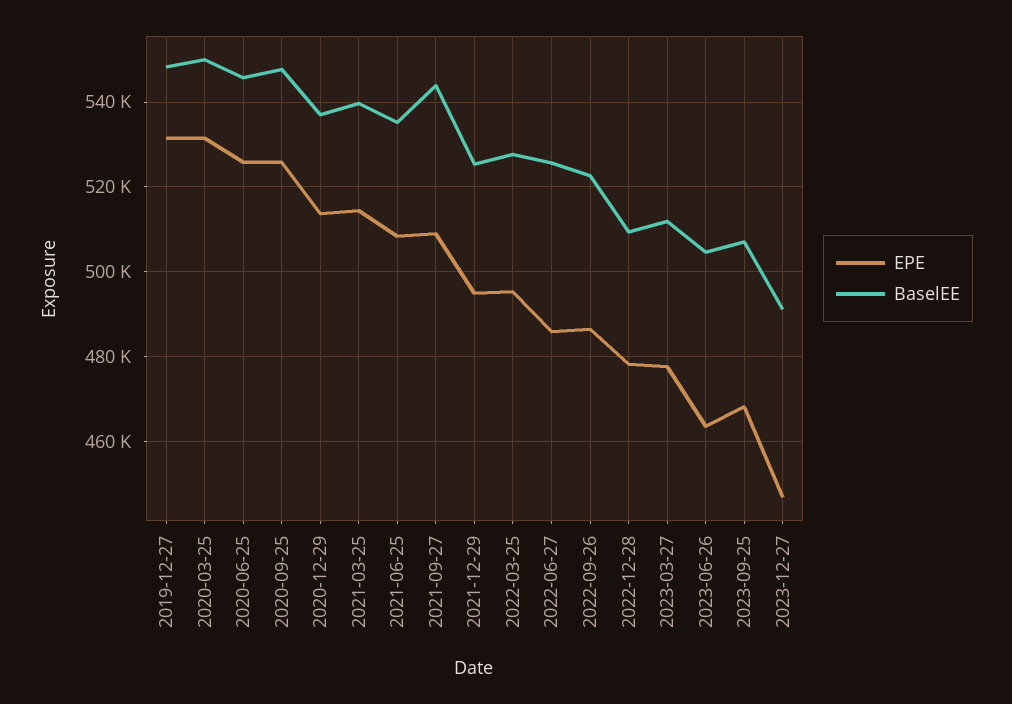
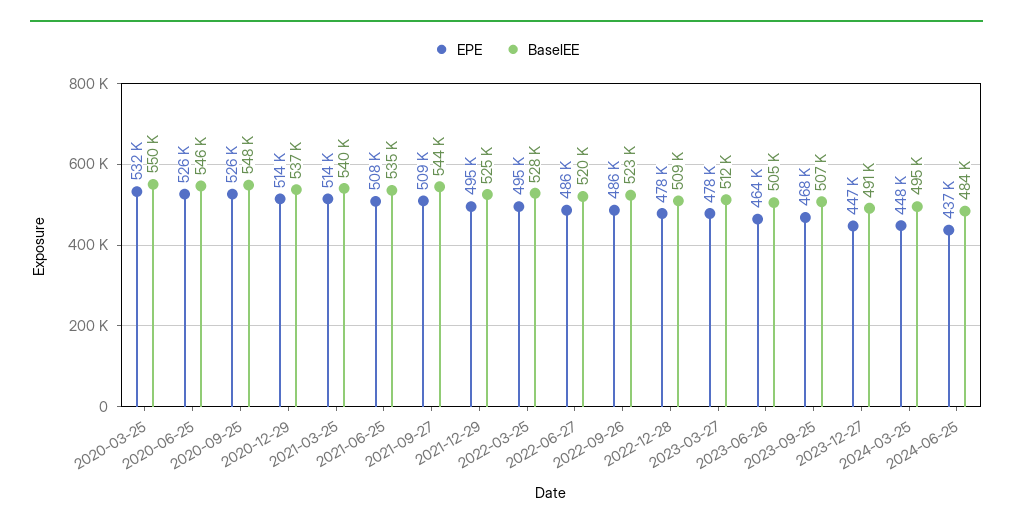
EPE, 2019-12-27: 532000 -> none
BaselEE, 2019-12-27: 548000 -> none
BaselEE, 2022-06-27: 526000 -> 520000
EPE, 2024-03-25: none -> 448000
BaselEE, 2024-03-25: none -> 495000
EPE, 2024-06-25: none -> 437000
BaselEE, 2024-06-25: none -> 484000

